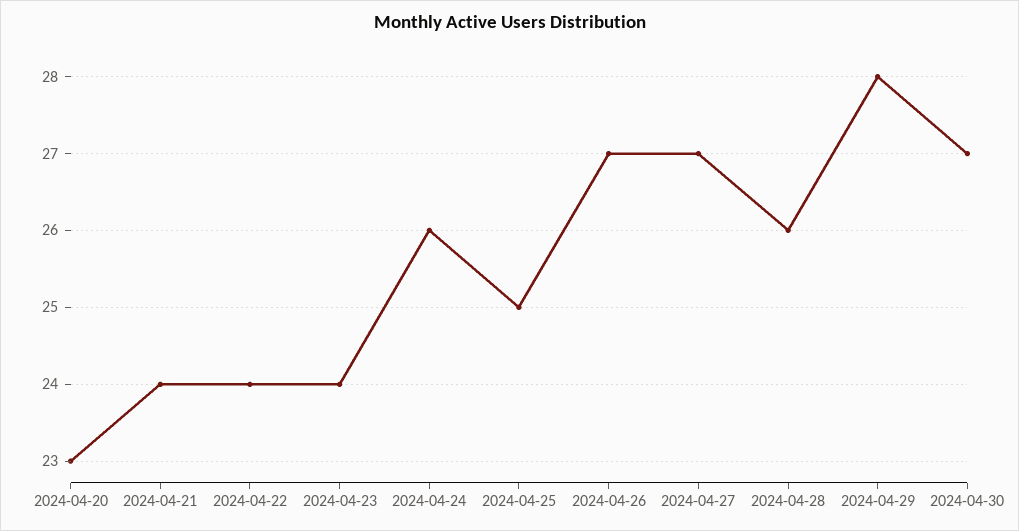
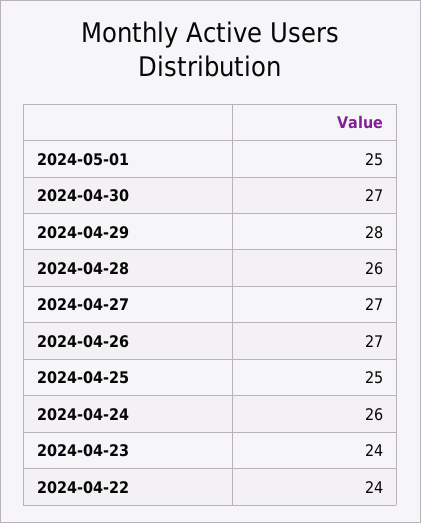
2024-04-20: 23 -> none
2024-04-21: 24 -> none
2024-05-01: none -> 25

